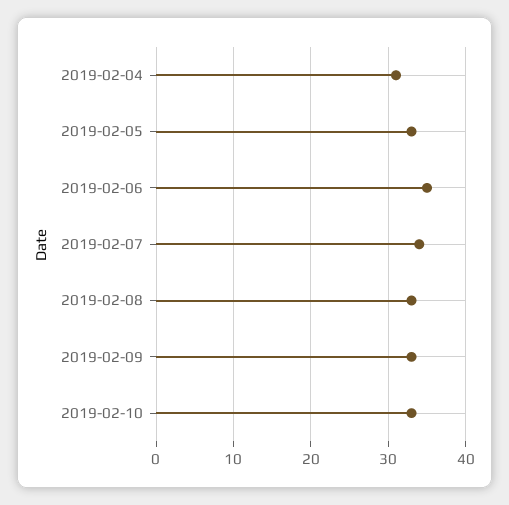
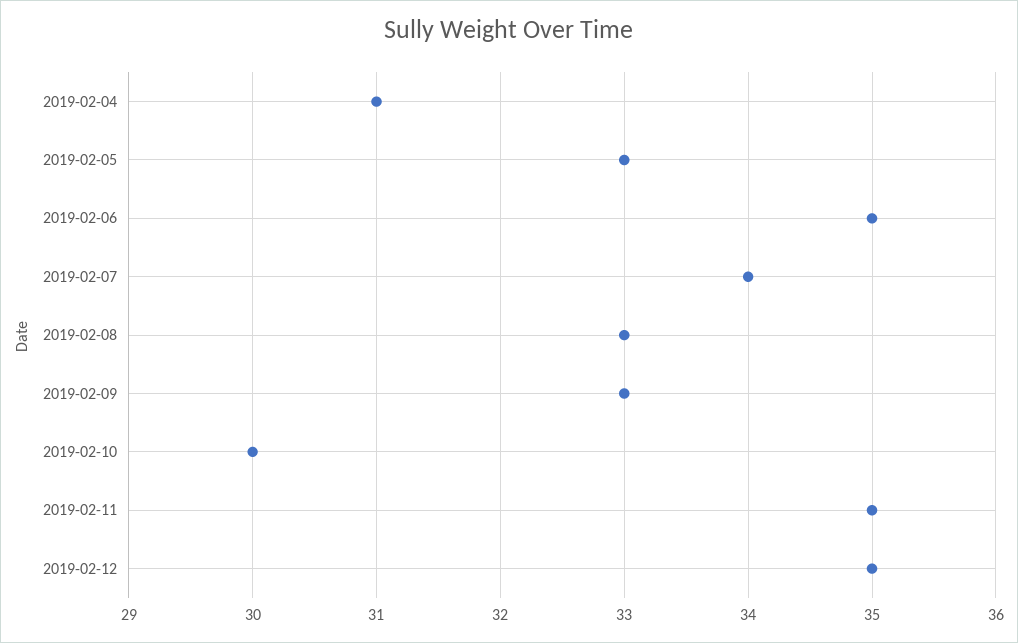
2019-02-10: 33 -> 30
2019-02-11: none -> 35
2019-02-12: none -> 35

